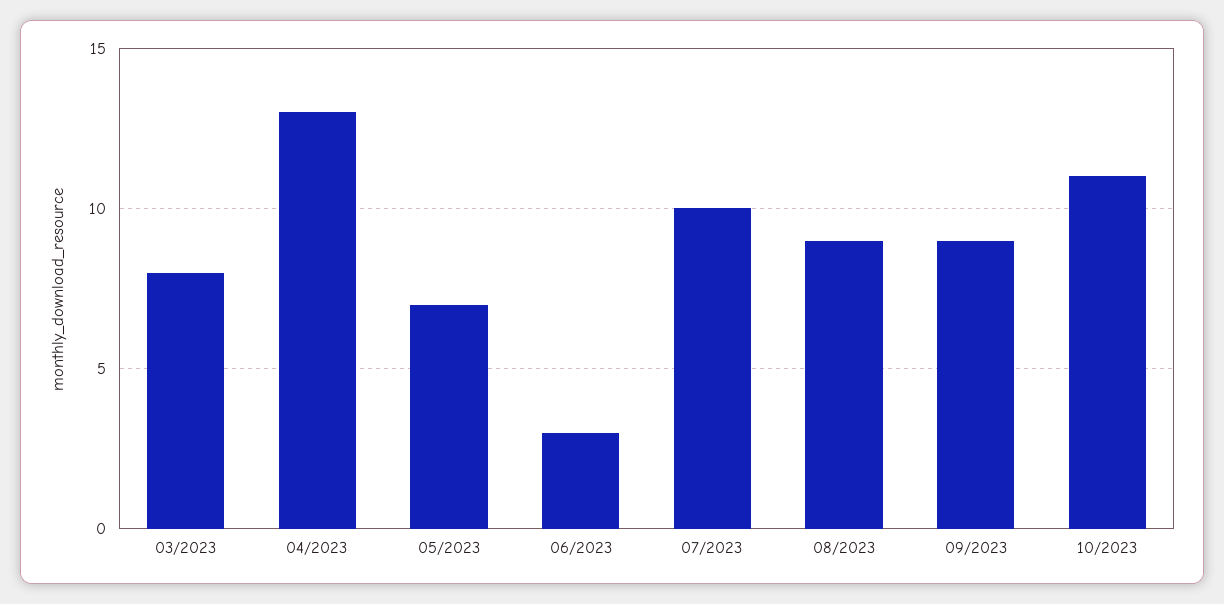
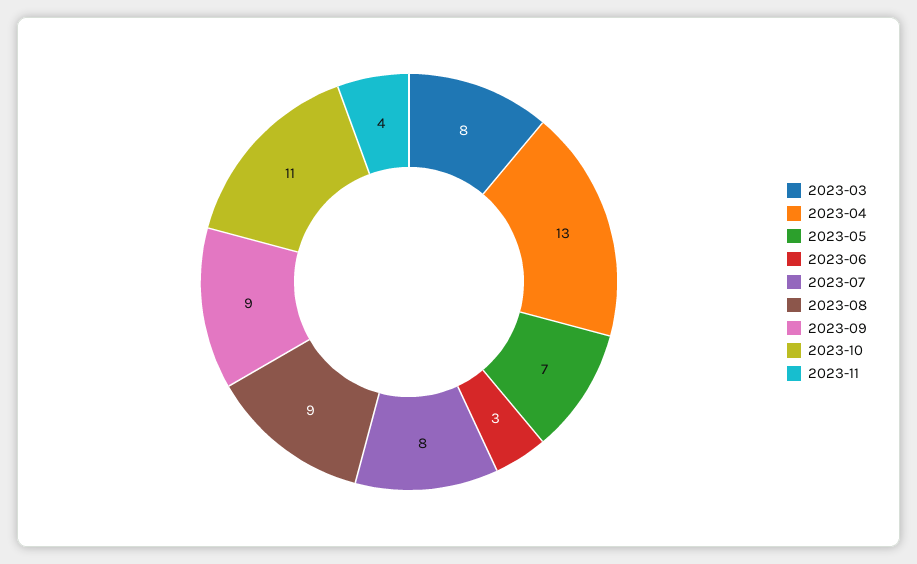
07/2023: 10 -> 8
2023-11: none -> 4

